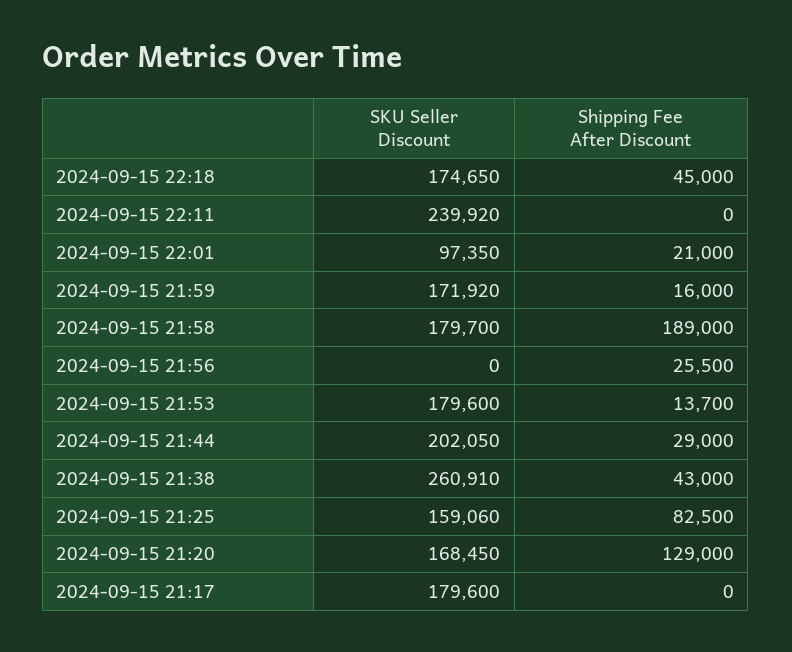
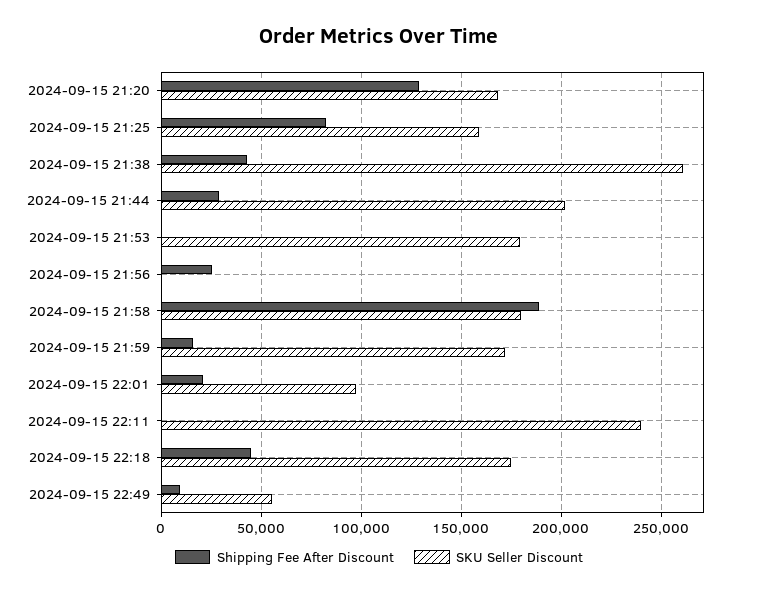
Shipping Fee After Discount, 2024-09-15 21:53: 13700 -> 0
SKU Seller Discount, 2024-09-15 21:17: 179600 -> none
Shipping Fee After Discount, 2024-09-15 21:17: 0 -> none
Shipping Fee After Discount, 2024-09-15 22:49: none -> 10000
SKU Seller Discount, 2024-09-15 22:49: none -> 55000

